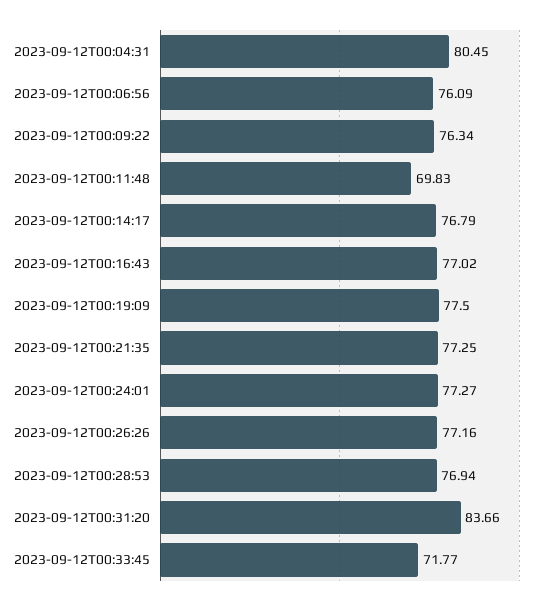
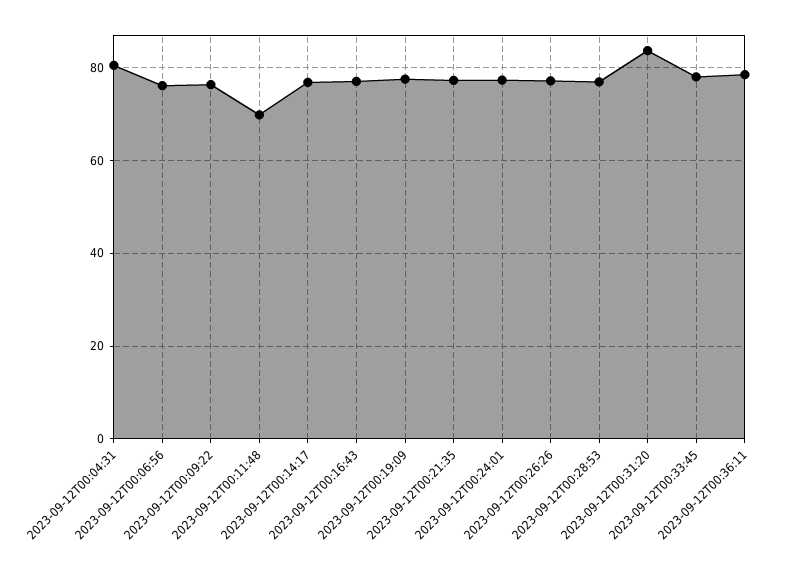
2023-09-12T00:33:45: 71.77 -> 78
2023-09-12T00:36:11: none -> 78

